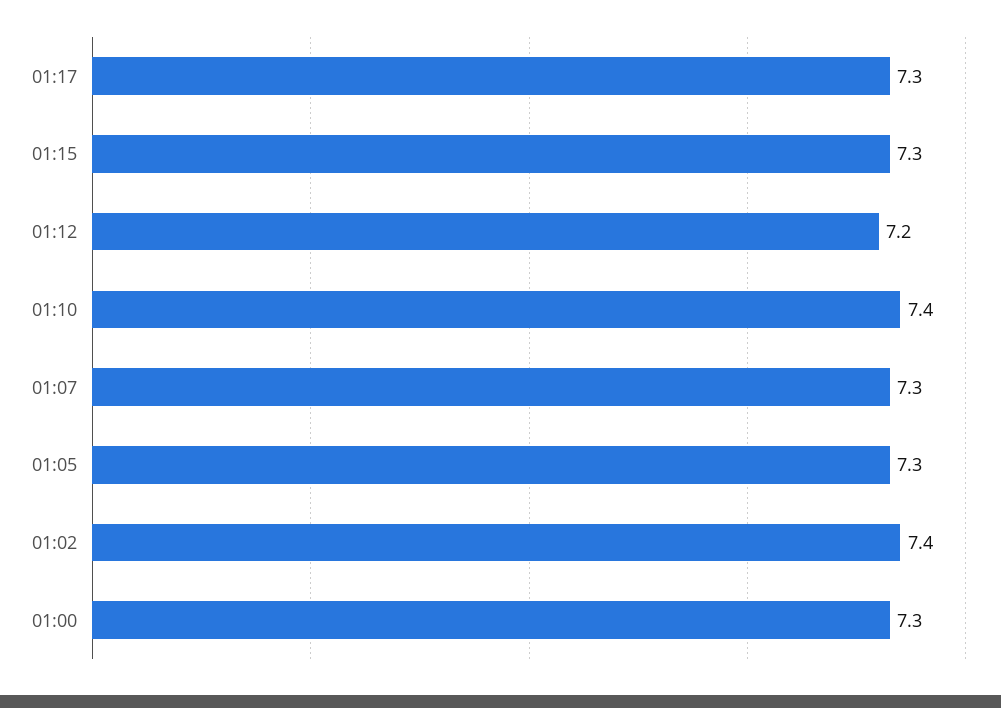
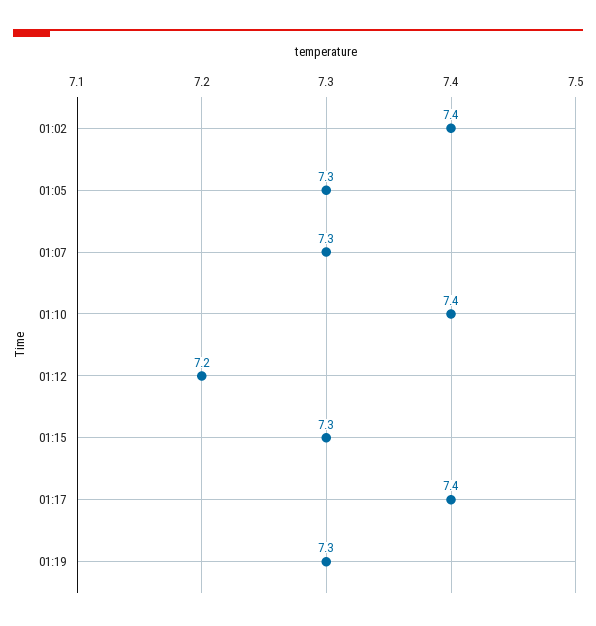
01:17: 7.3 -> 7.4
01:00: 7.3 -> none
01:19: none -> 7.3

